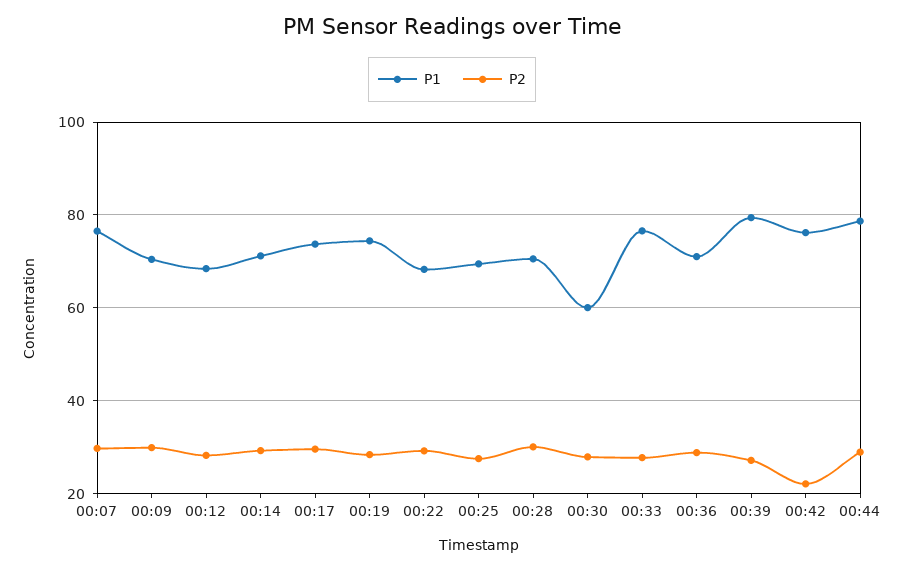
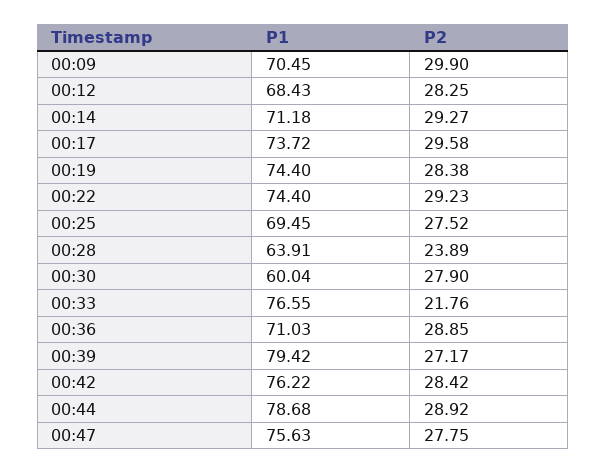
P1, 00:07: 76 -> none
P2, 00:07: 30 -> none
P1, 00:22: 68 -> 74.4
P1, 00:28: 70 -> 63.91
P2, 00:28: 30 -> 23.89
P2, 00:33: 28 -> 21.76
P2, 00:42: 22 -> 28.42
P1, 00:47: none -> 75.63
P2, 00:47: none -> 27.75

